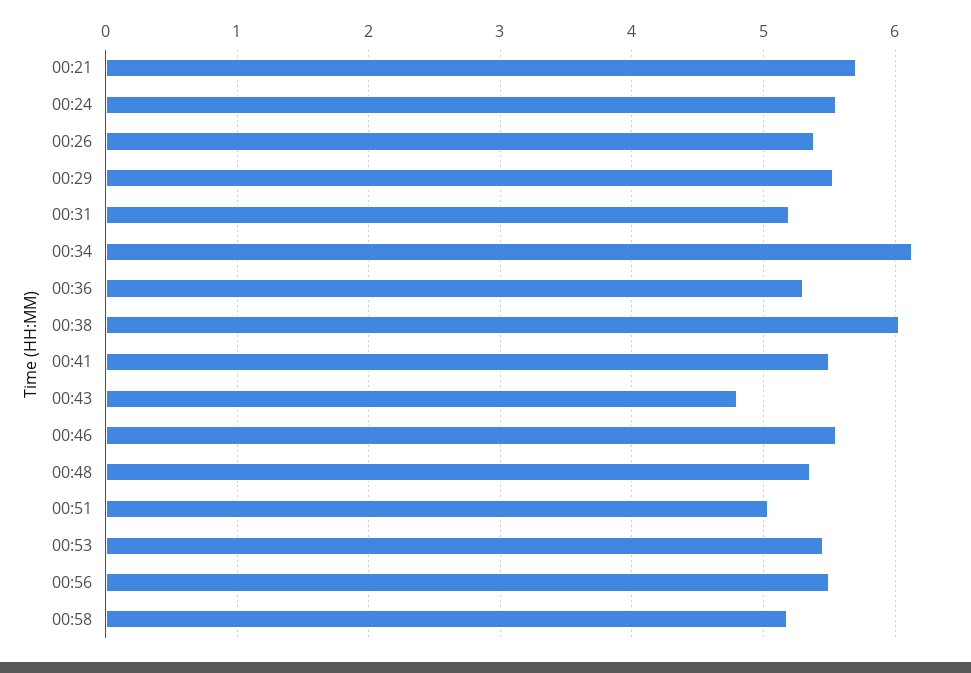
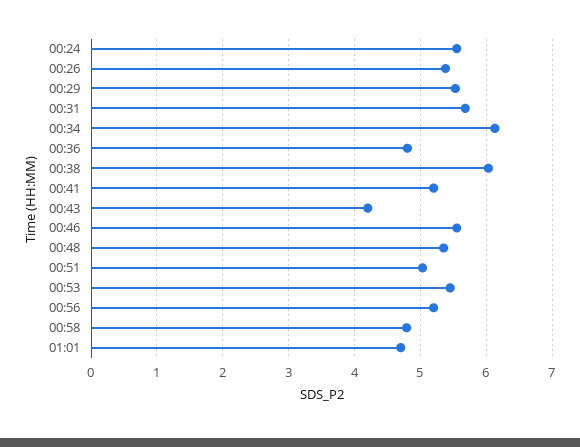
00:21: 5.7 -> none
00:31: 5.2 -> 5.7
00:36: 5.3 -> 4.8
00:41: 5.5 -> 5.2
00:43: 4.8 -> 4.2
00:56: 5.5 -> 5.2
00:58: 5.2 -> 4.8
01:01: none -> 4.7

